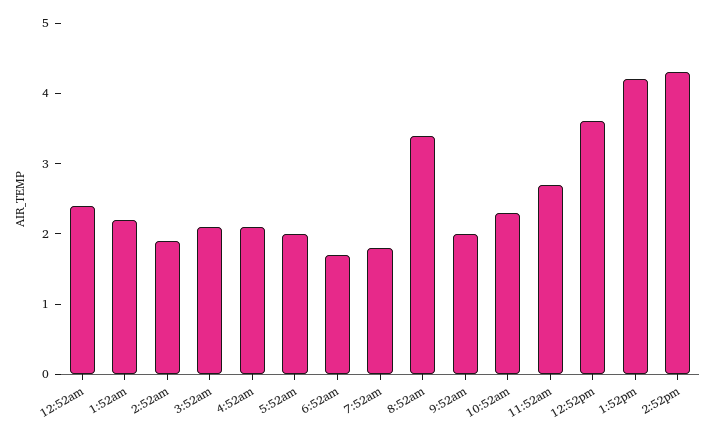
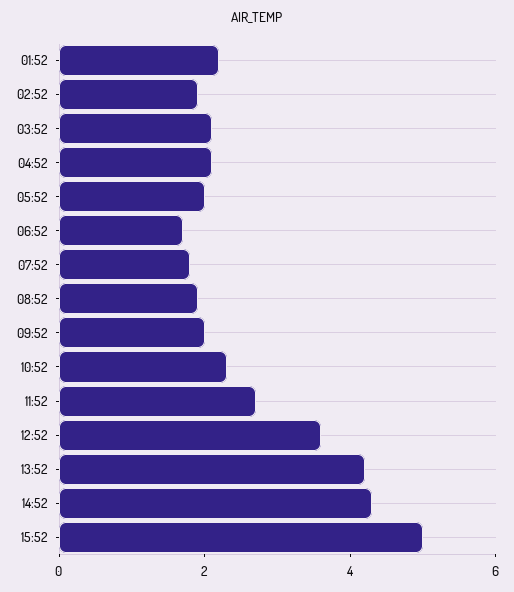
12:52am: 2.5 -> none
8:52am: 3.5 -> 2
15:52: none -> 5

